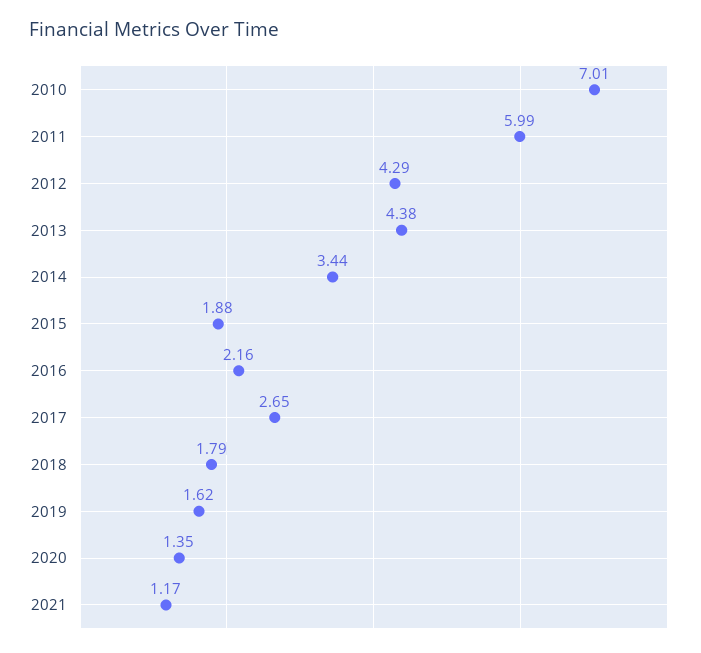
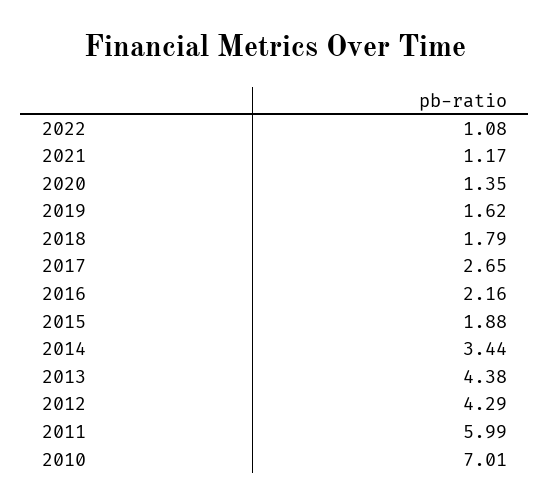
2022: none -> 1.08

